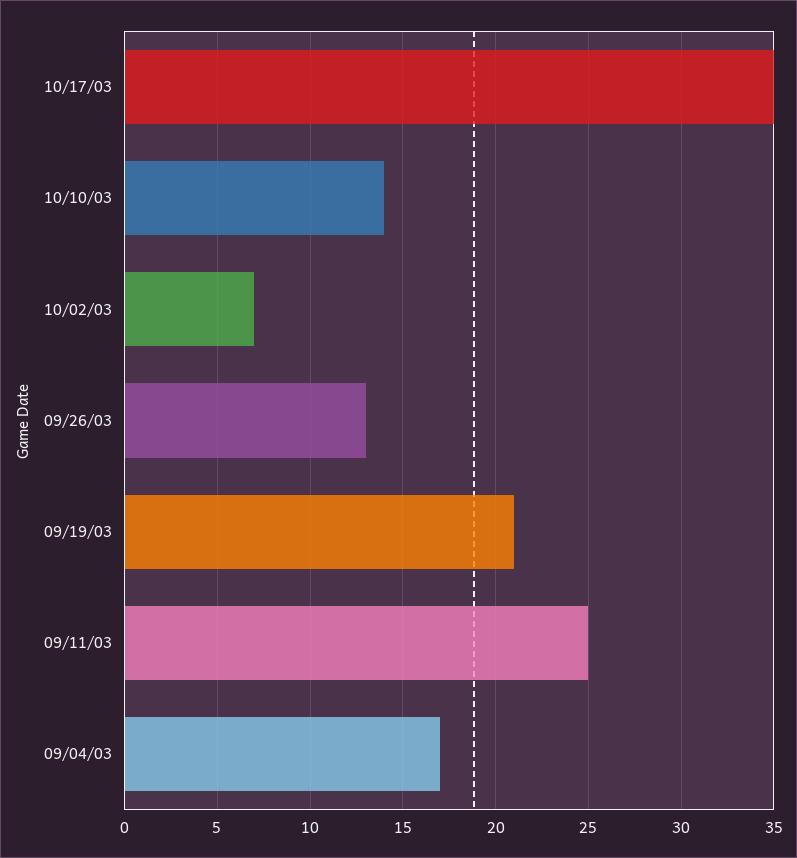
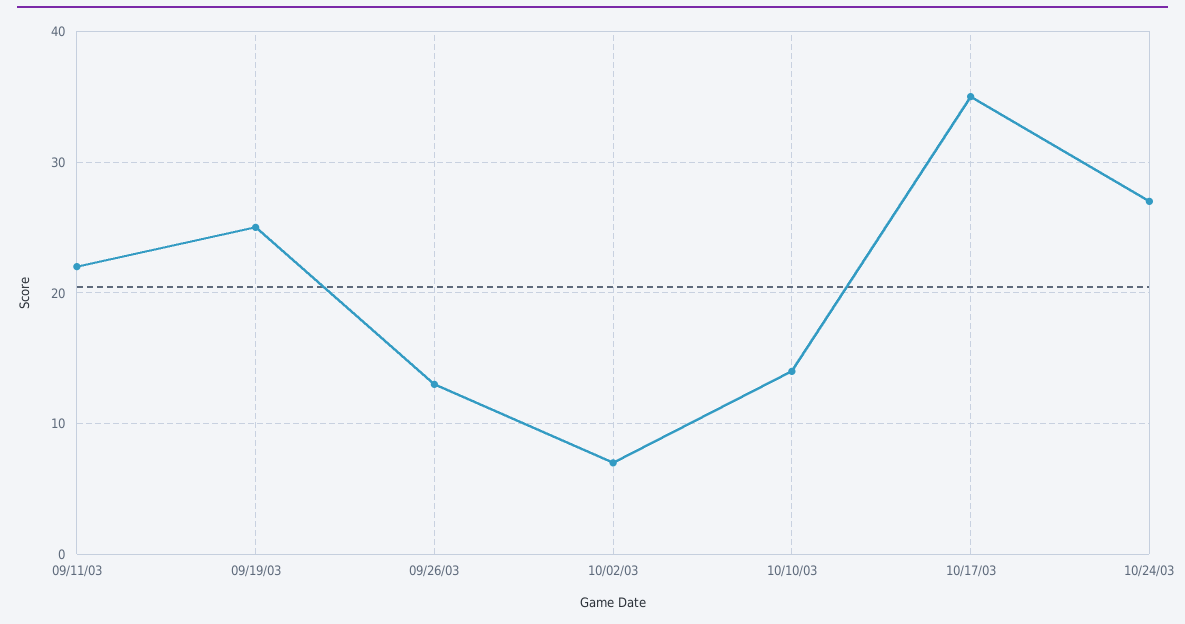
09/19/03: 21 -> 25
09/11/03: 25 -> 22
09/04/03: 17 -> none
10/24/03: none -> 27

